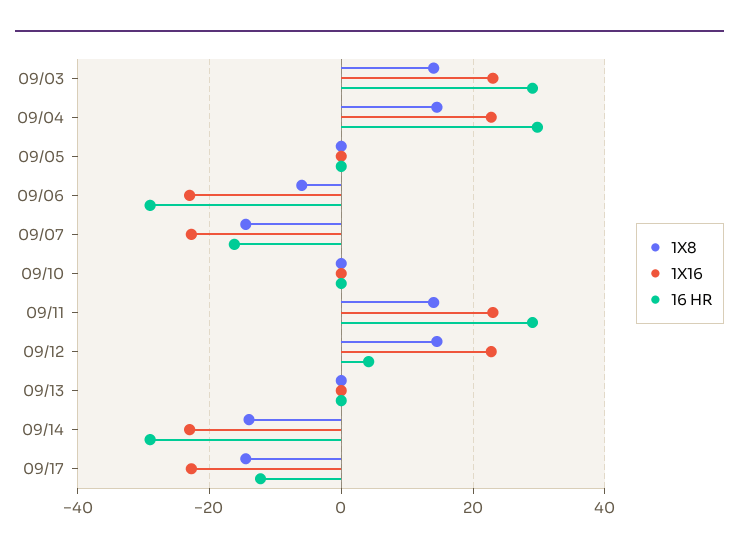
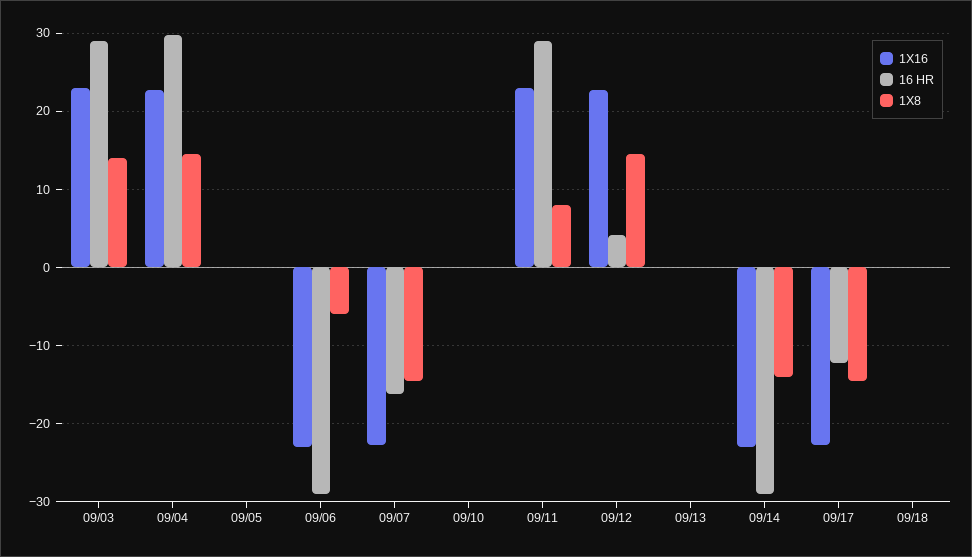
1X8, 09/11: 14 -> 8
1X16, 09/18: none -> 0
16 HR, 09/18: none -> 0
1X8, 09/18: none -> 0

